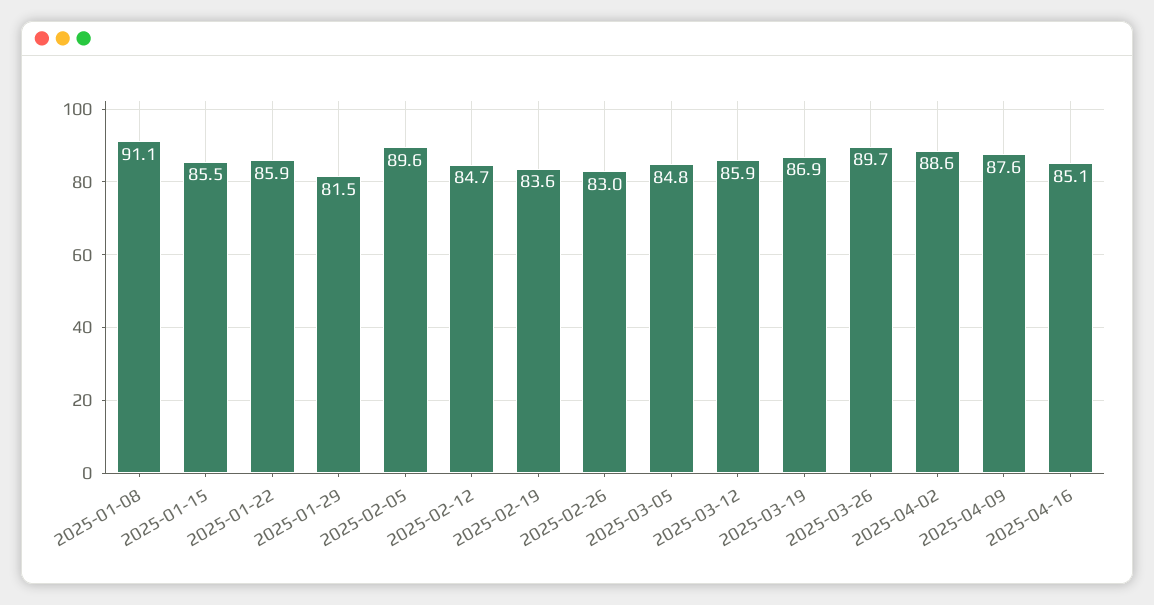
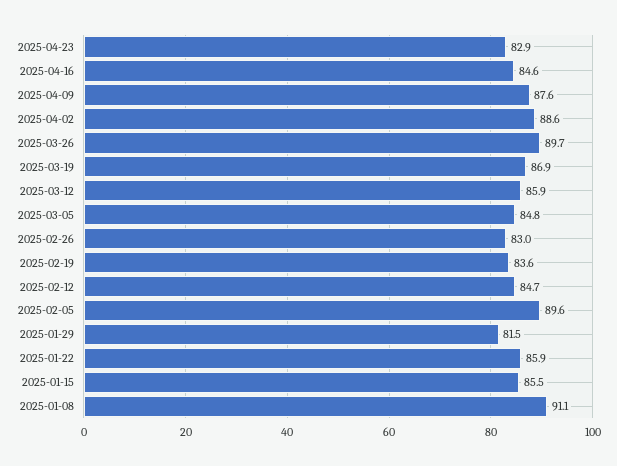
2025-04-16: 85.1 -> 84.6
2025-04-23: none -> 82.9

